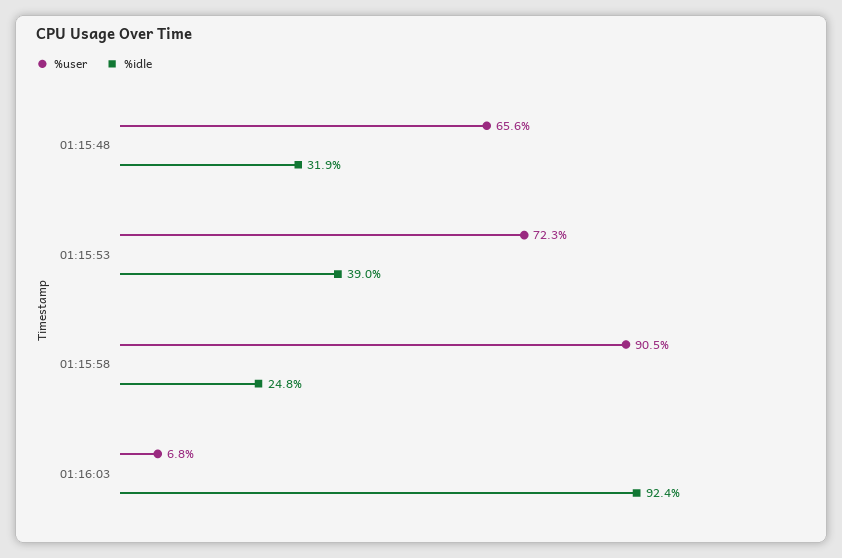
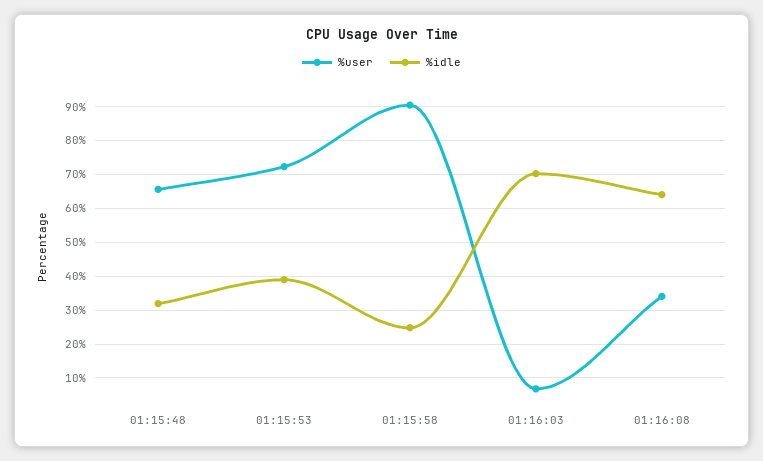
%idle, 01:16:03: 92.4 -> 70
%user, 01:16:08: none -> 34
%idle, 01:16:08: none -> 64

